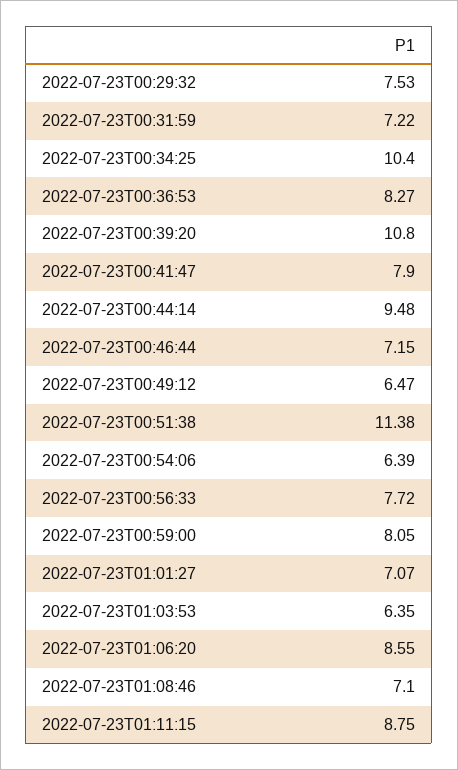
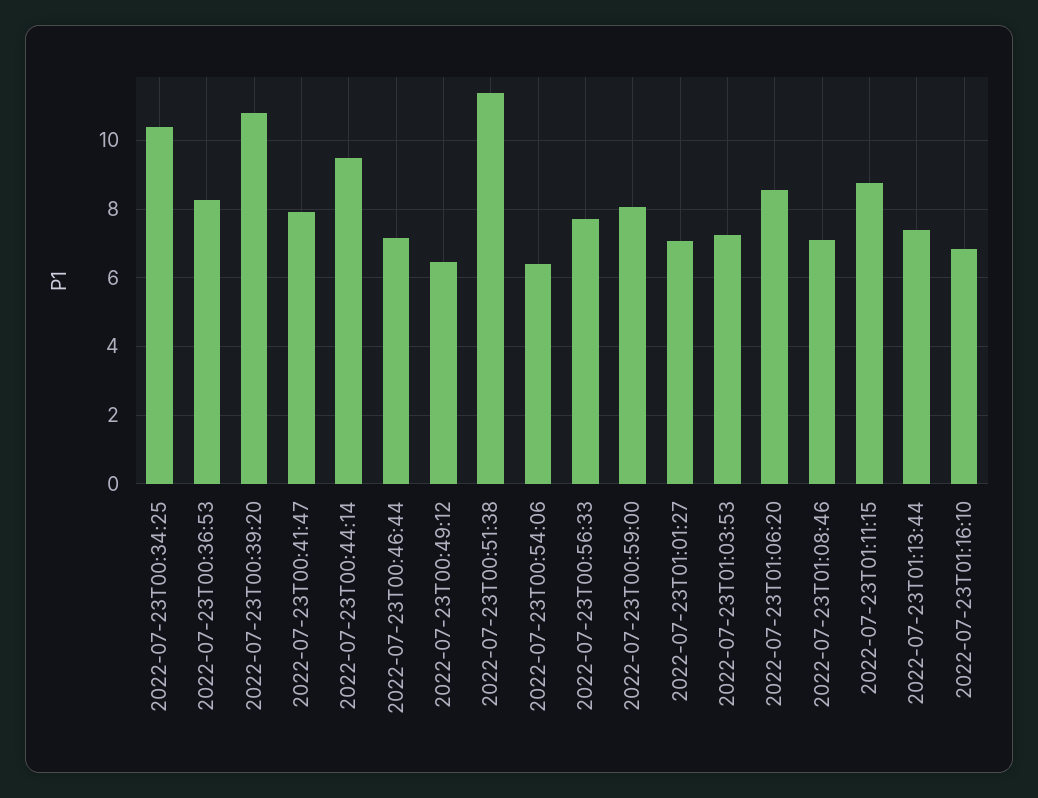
2022-07-23T00:29:32: 7.53 -> none
2022-07-23T00:31:59: 7.22 -> none
2022-07-23T01:03:53: 6.35 -> 7.2
2022-07-23T01:13:44: none -> 7.4
2022-07-23T01:16:10: none -> 6.8

